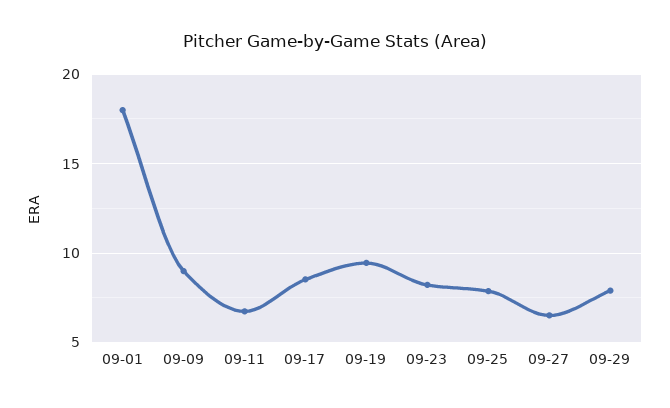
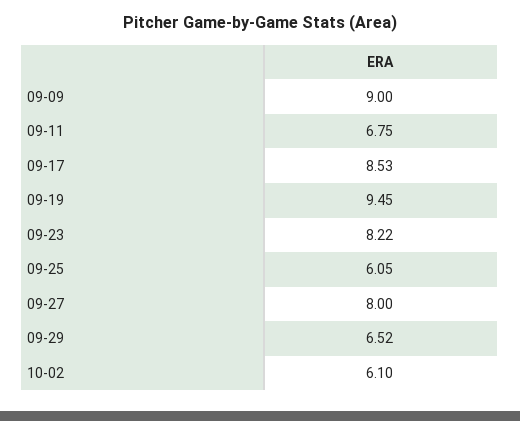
09-01: 18 -> none
09-25: 8 -> 6.05
09-27: 6.5 -> 8
09-29: 8 -> 6.52
10-02: none -> 6.1

